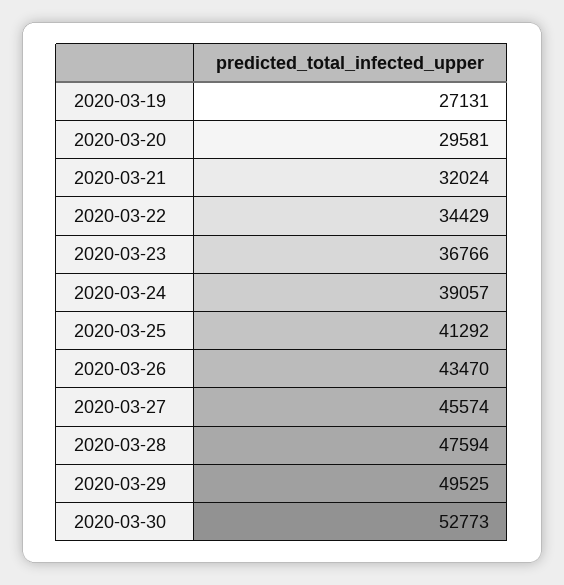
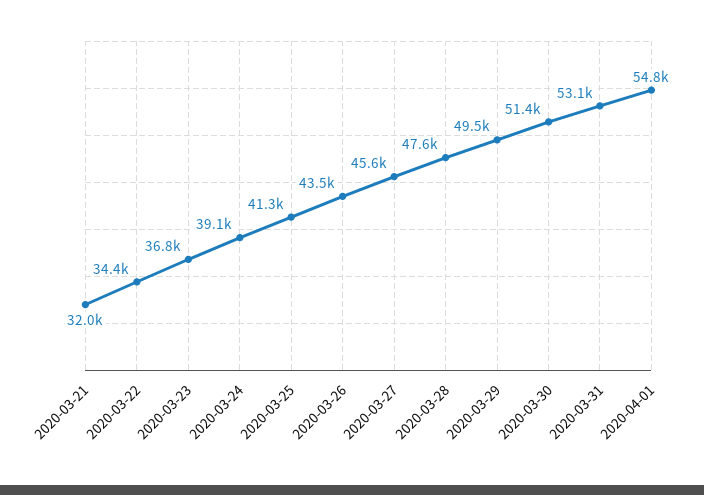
2020-03-19: 27131 -> none
2020-03-20: 29581 -> none
2020-03-30: 52773 -> 51400
2020-03-31: none -> 53100
2020-04-01: none -> 54800

